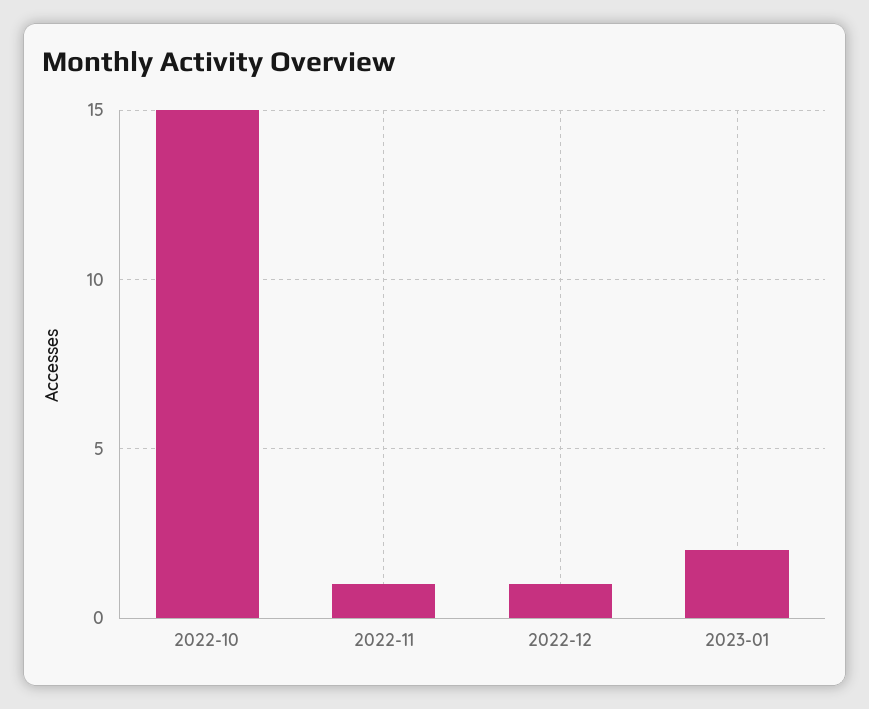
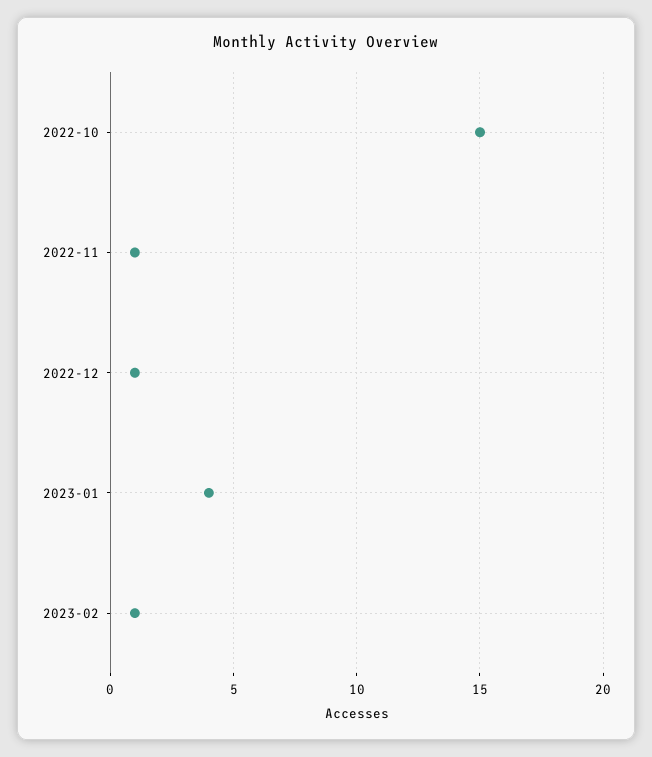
2023-01: 2 -> 4
2023-02: none -> 1

